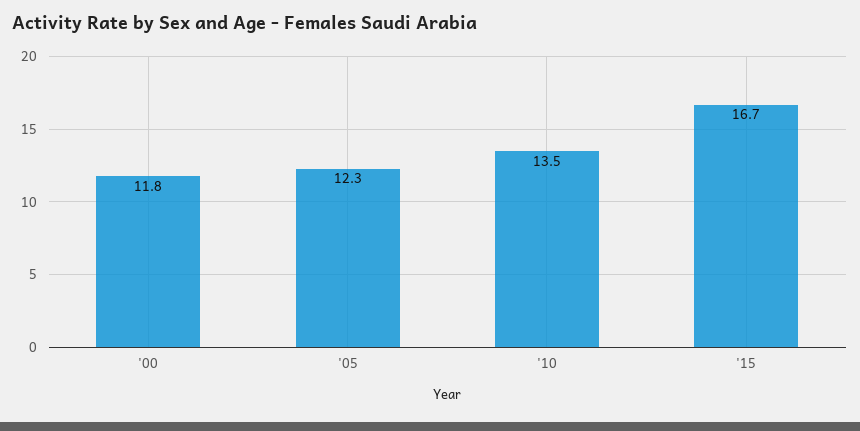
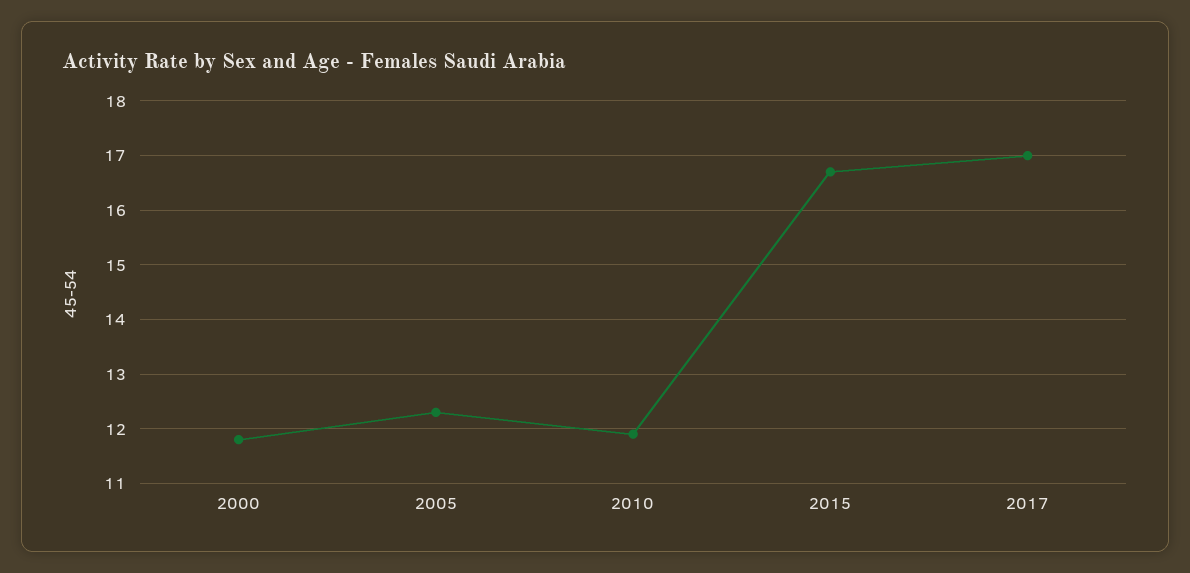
'10: 13.5 -> 12
2017: none -> 17

